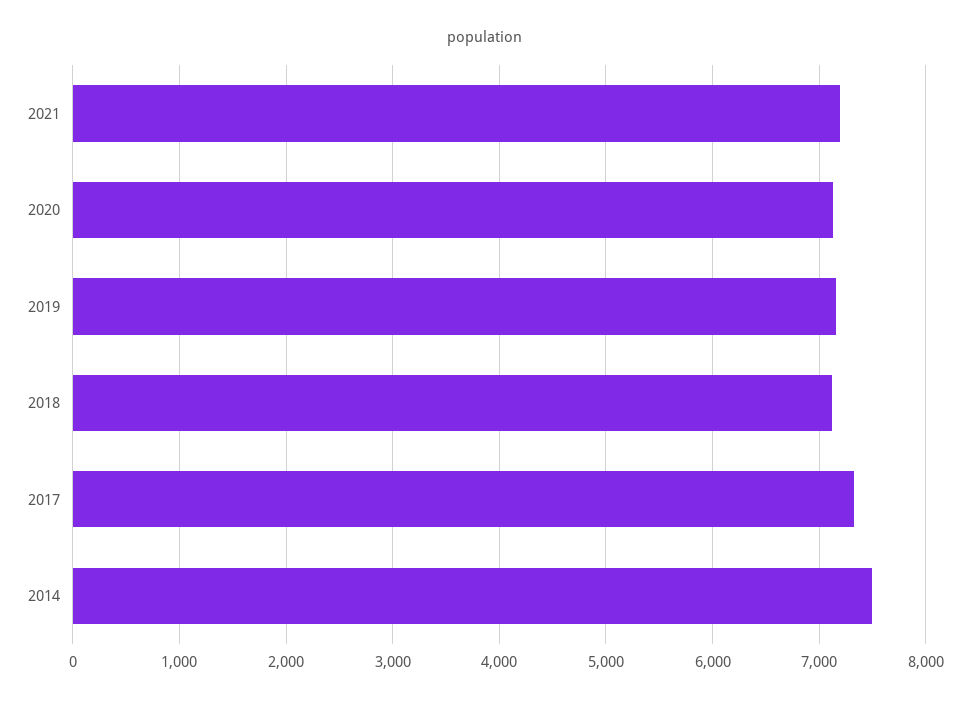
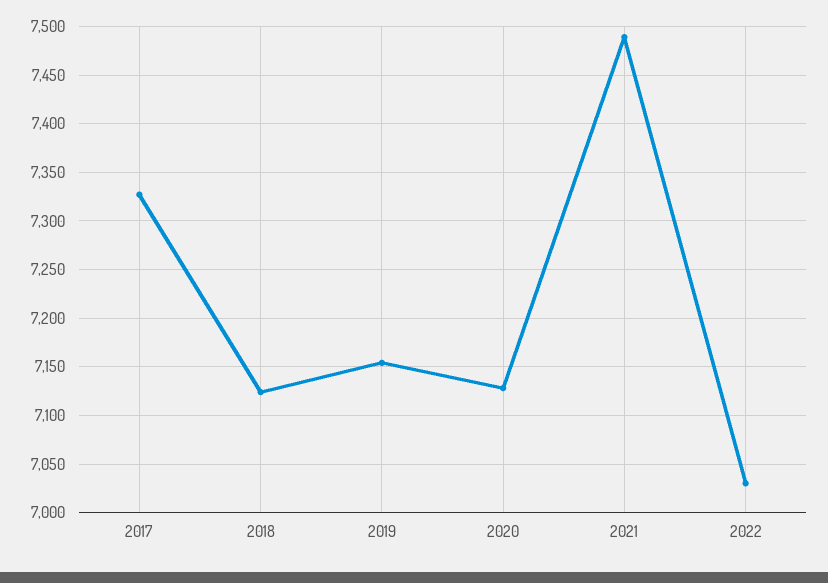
2021: 7200 -> 7490
2014: 7500 -> none
2022: none -> 7030

